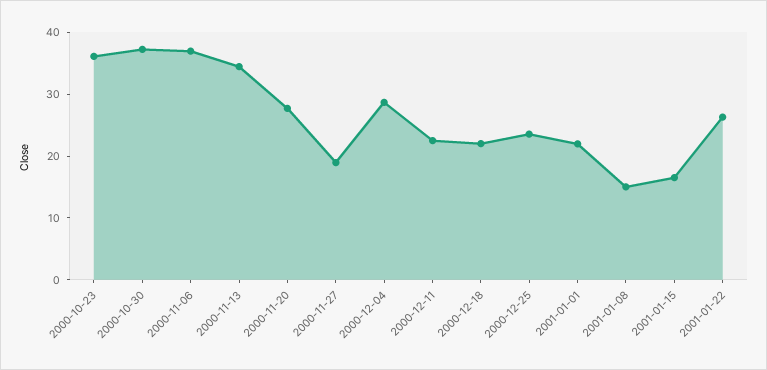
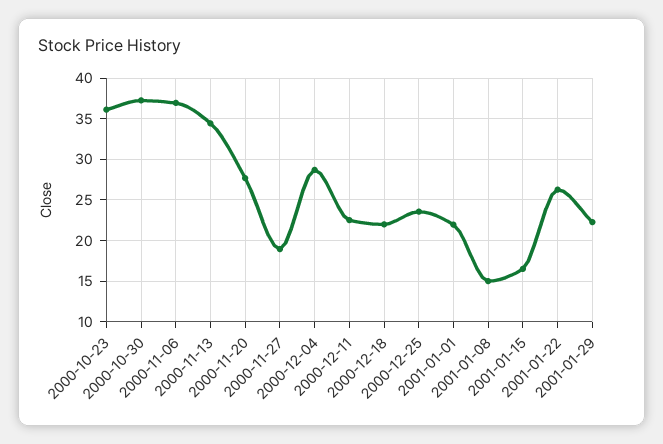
2001-01-29: none -> 22

